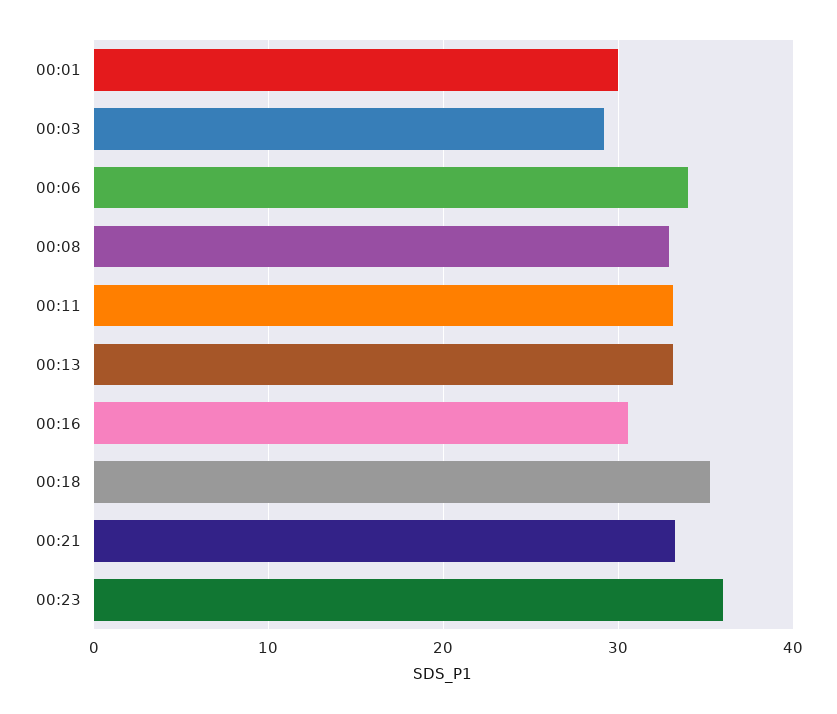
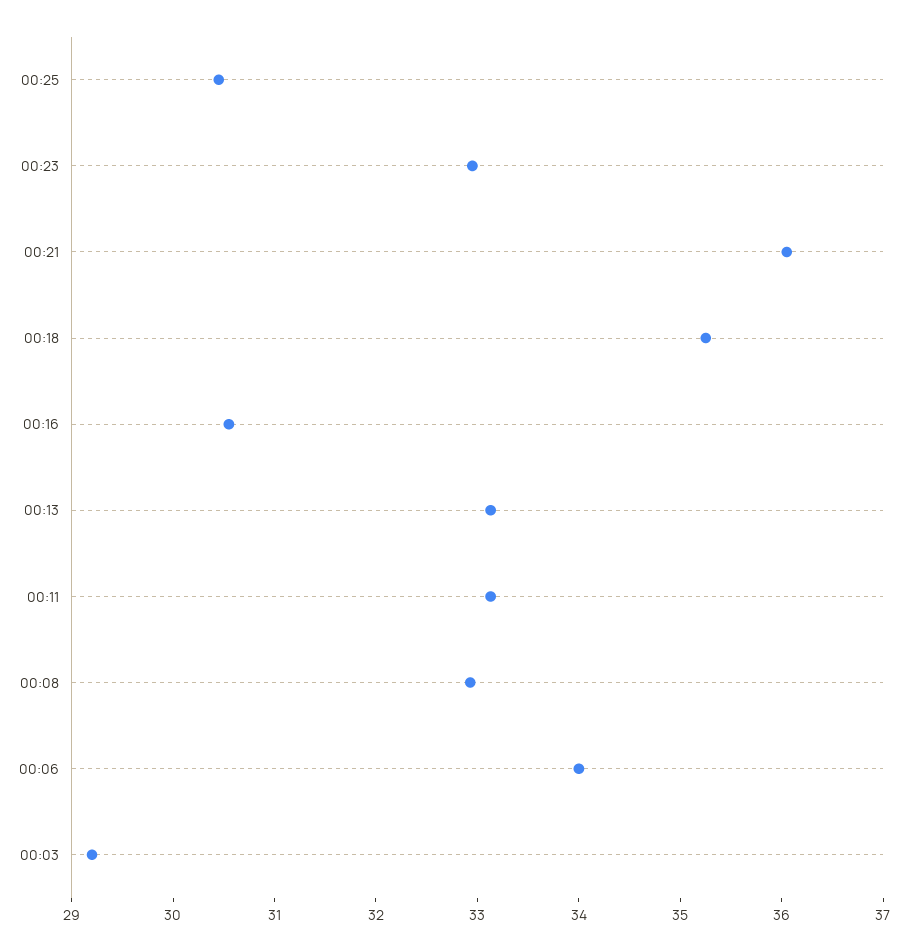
00:01: 30 -> none
00:21: 33 -> 36
00:23: 36 -> 33
00:25: none -> 30.4

